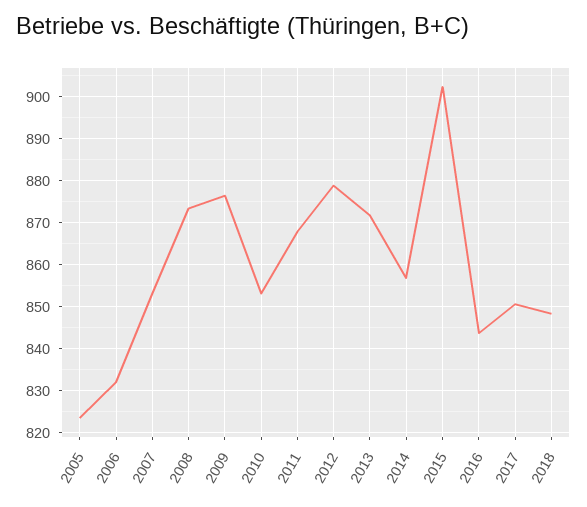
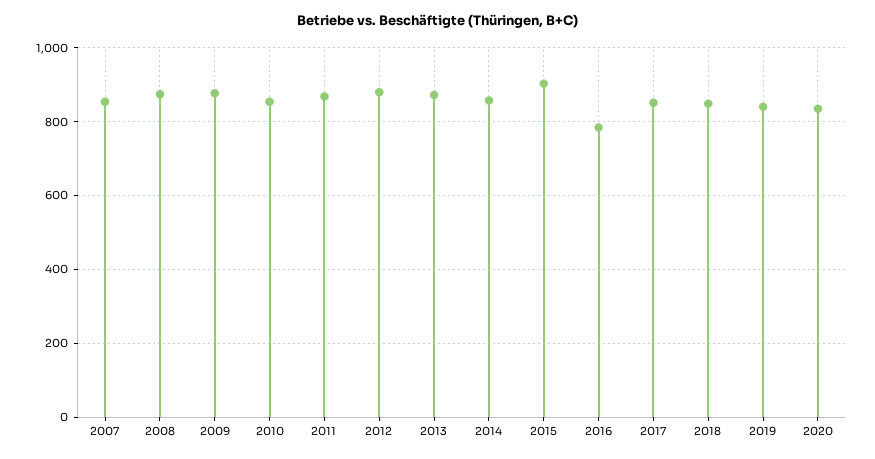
2005: 824 -> none
2006: 832 -> none
2016: 844 -> 780
2019: none -> 840
2020: none -> 840

